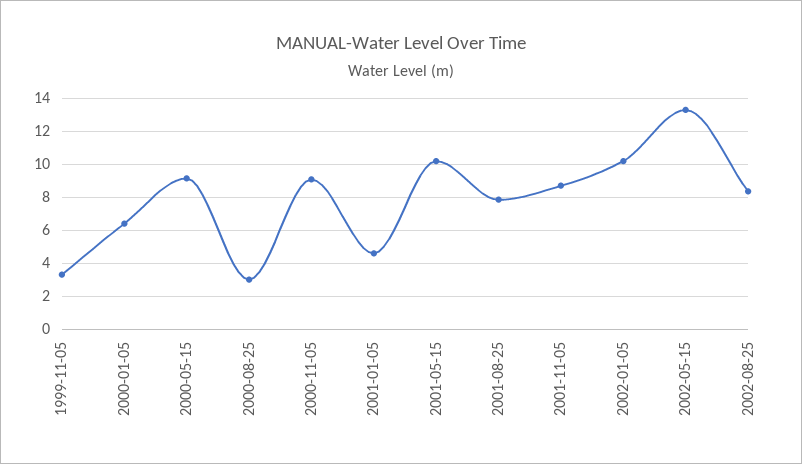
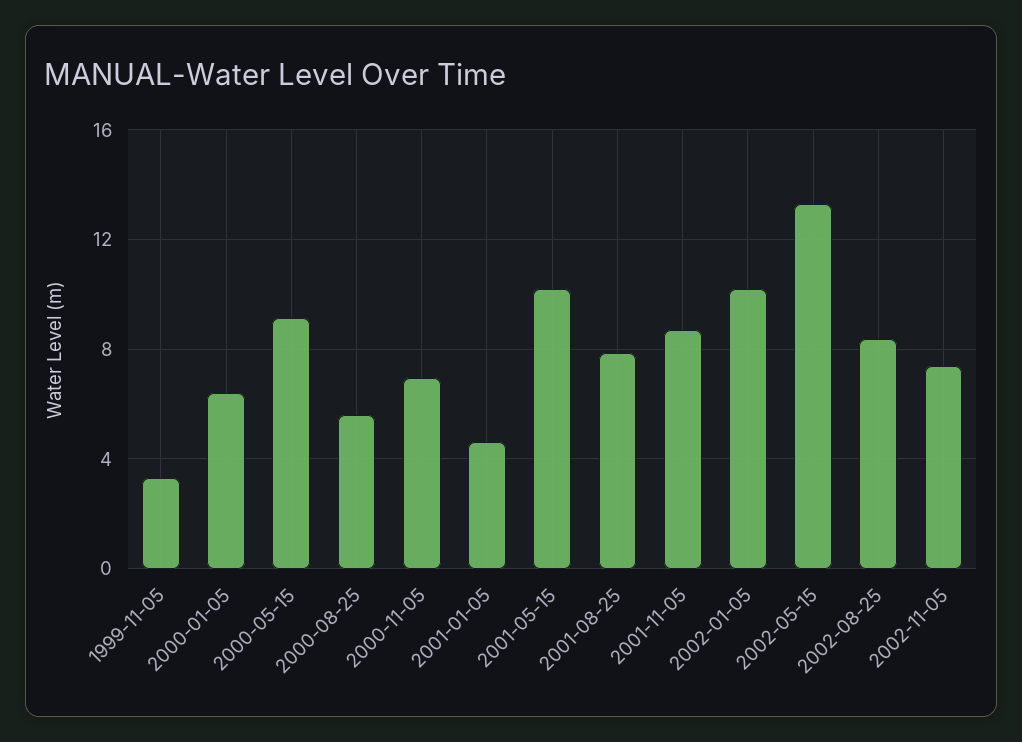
2000-08-25: 3 -> 5.5
2000-11-05: 9 -> 7
2002-11-05: none -> 7.5

